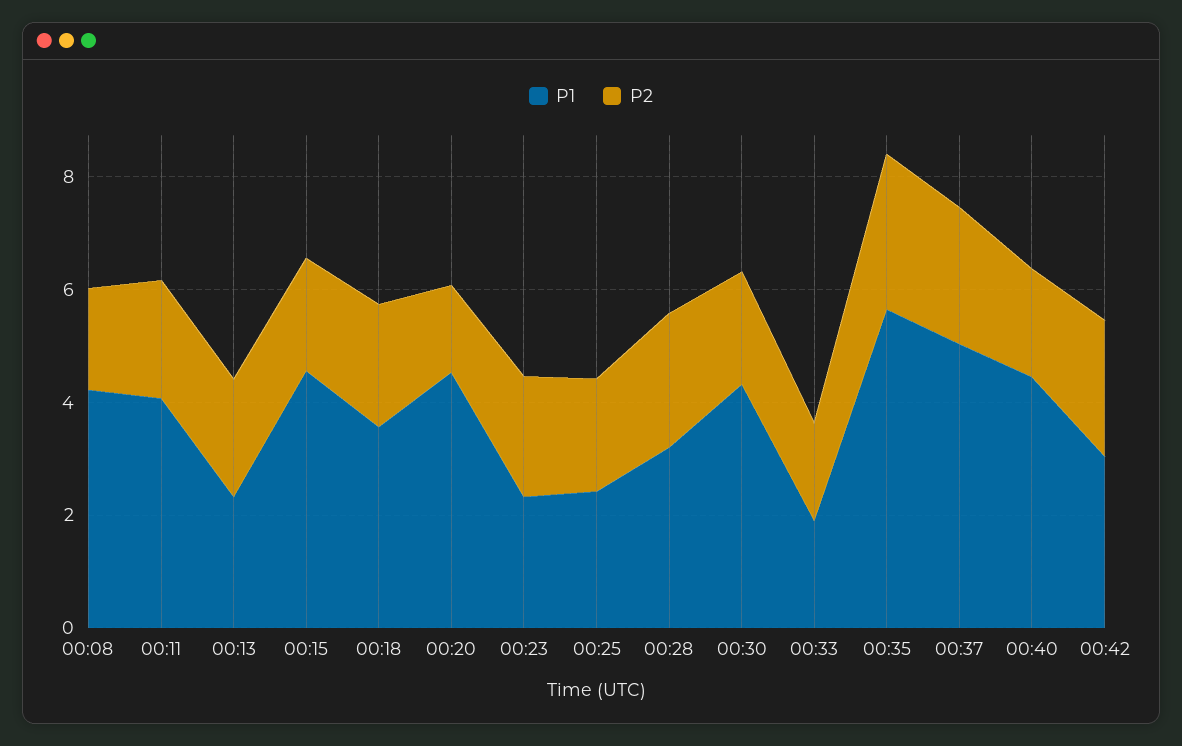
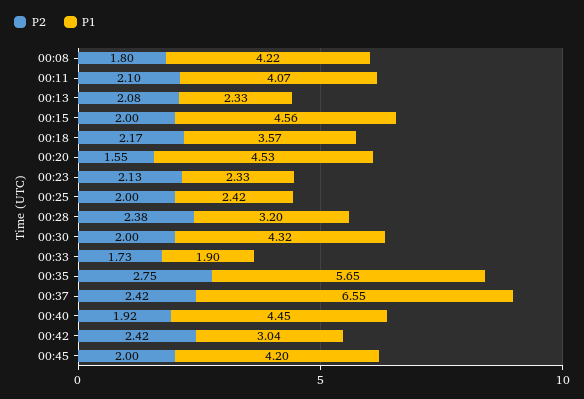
P1, 00:37: 5 -> 6.55
P2, 00:45: none -> 2
P1, 00:45: none -> 4.2

